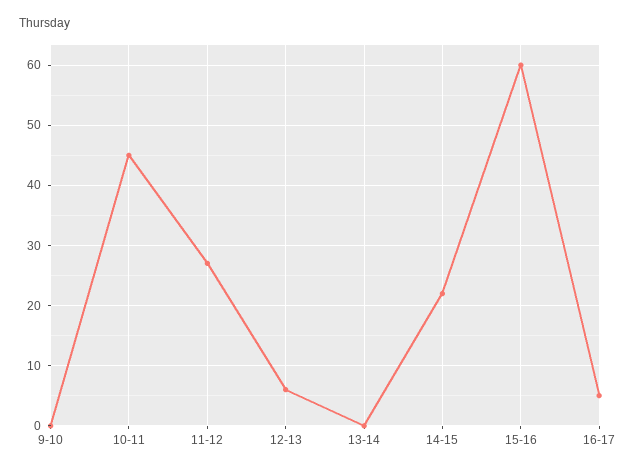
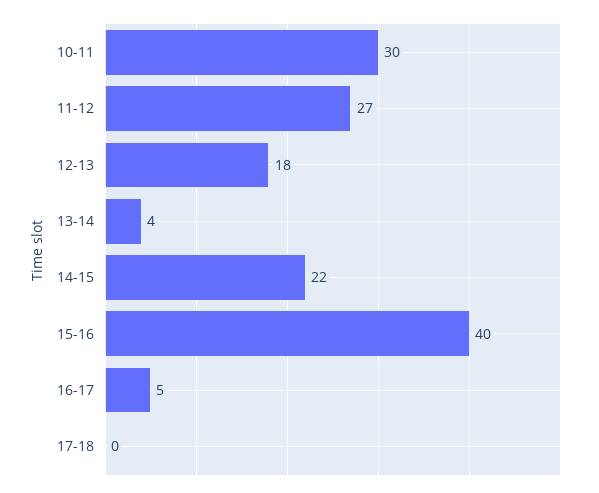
9-10: 0 -> none
10-11: 45 -> 30
12-13: 6 -> 18
13-14: 0 -> 4
15-16: 60 -> 40
17-18: none -> 0

